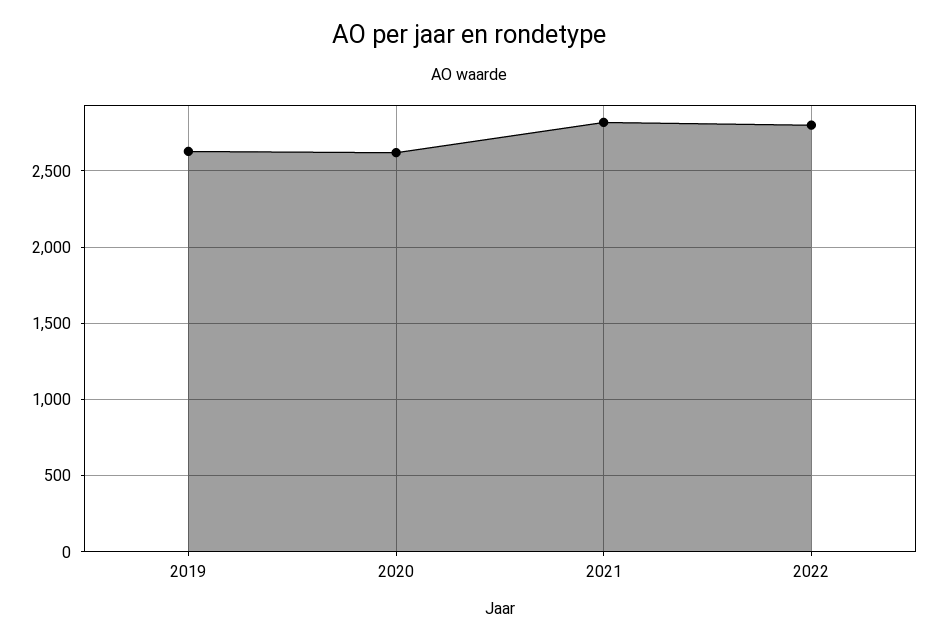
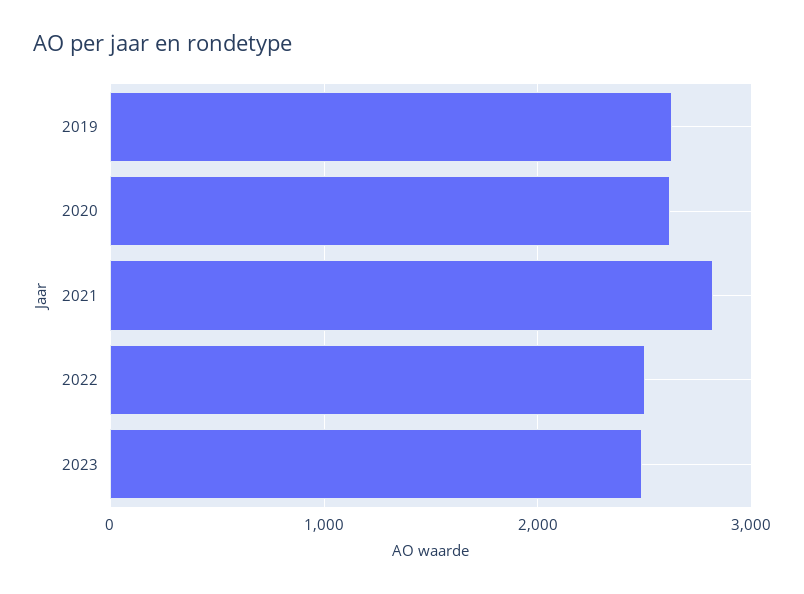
2022: 2800 -> 2500
2023: none -> 2500

